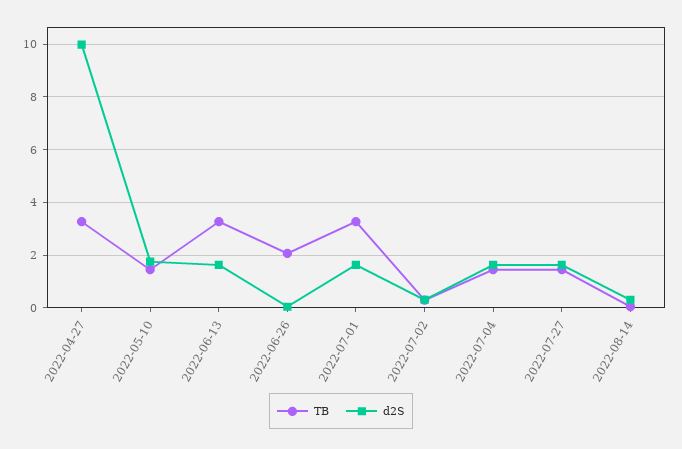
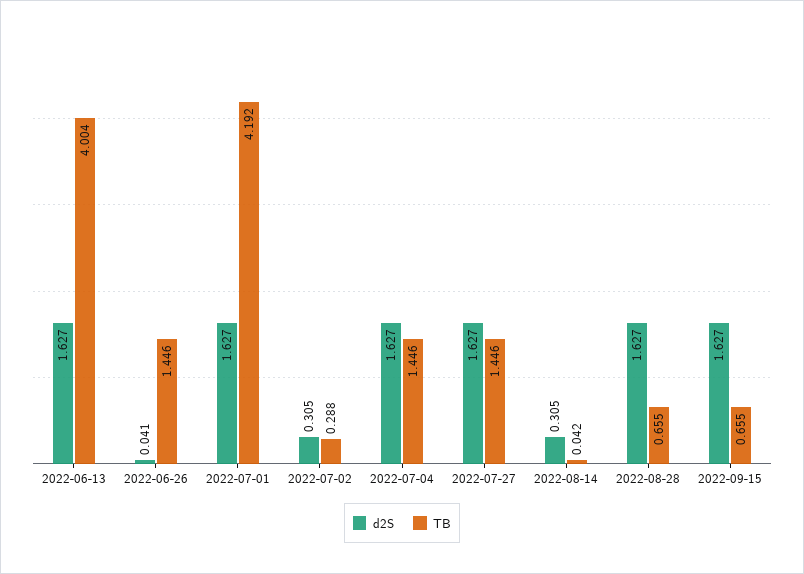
TB, 2022-04-27: 3.25 -> none
d2S, 2022-04-27: 10 -> none
TB, 2022-05-10: 1.5 -> none
d2S, 2022-05-10: 1.75 -> none
TB, 2022-06-13: 3.25 -> 4.004
TB, 2022-06-26: 2 -> 1.446
TB, 2022-07-01: 3.25 -> 4.192
d2S, 2022-08-28: none -> 1.627
TB, 2022-08-28: none -> 0.655
d2S, 2022-09-15: none -> 1.627
TB, 2022-09-15: none -> 0.655

